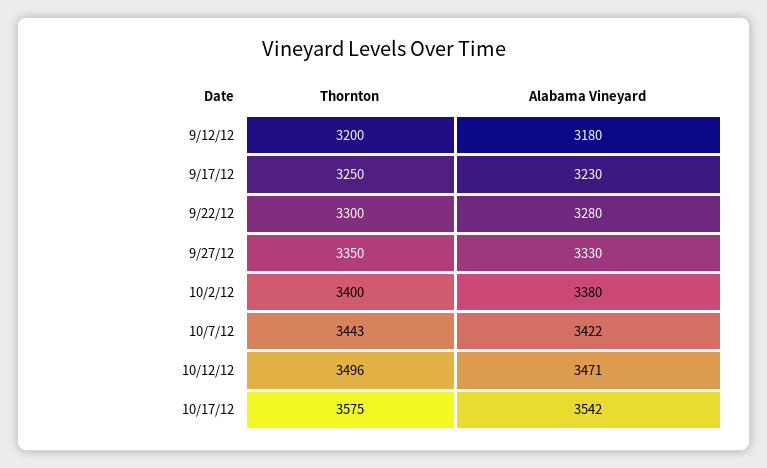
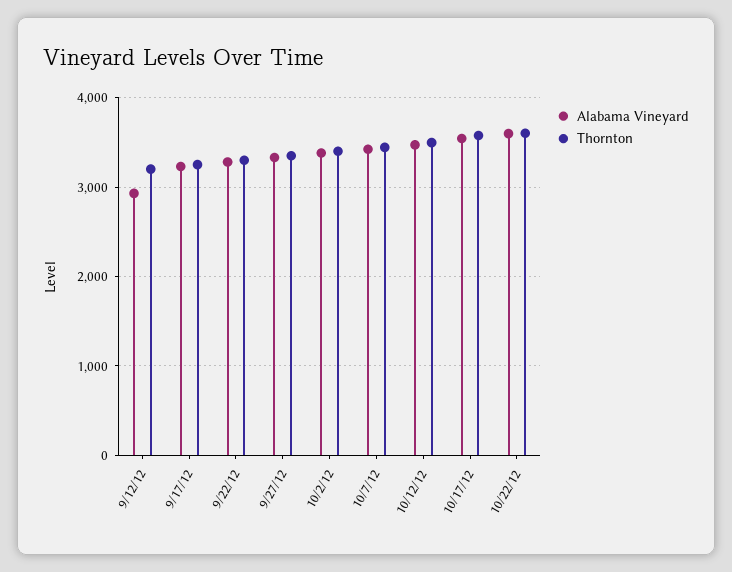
Alabama Vineyard, 9/12/12: 3180 -> 2900
Alabama Vineyard, 10/22/12: none -> 3600
Thornton, 10/22/12: none -> 3600

